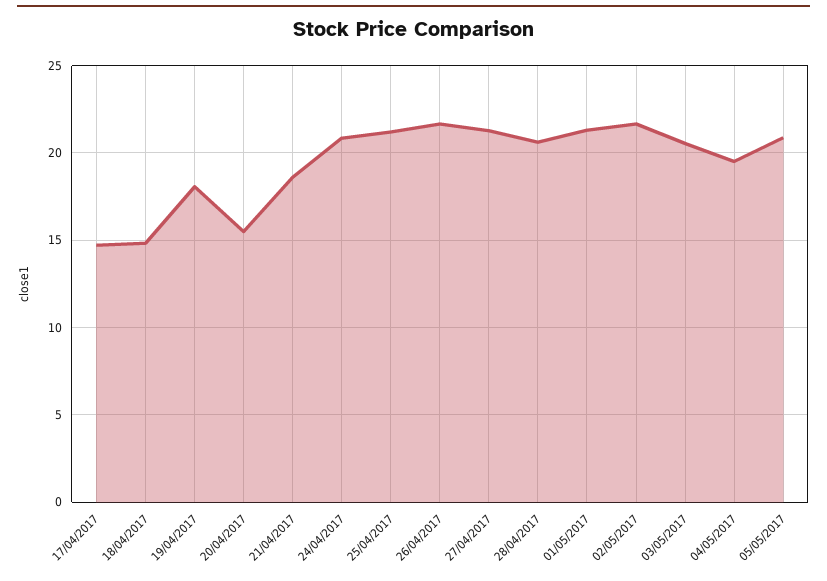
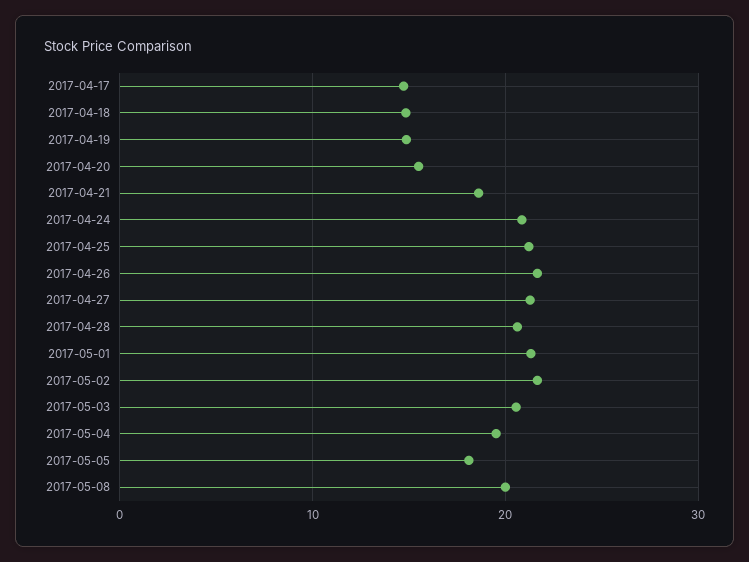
19/04/2017: 18 -> 15
05/05/2017: 21 -> 18
2017-05-08: none -> 20

